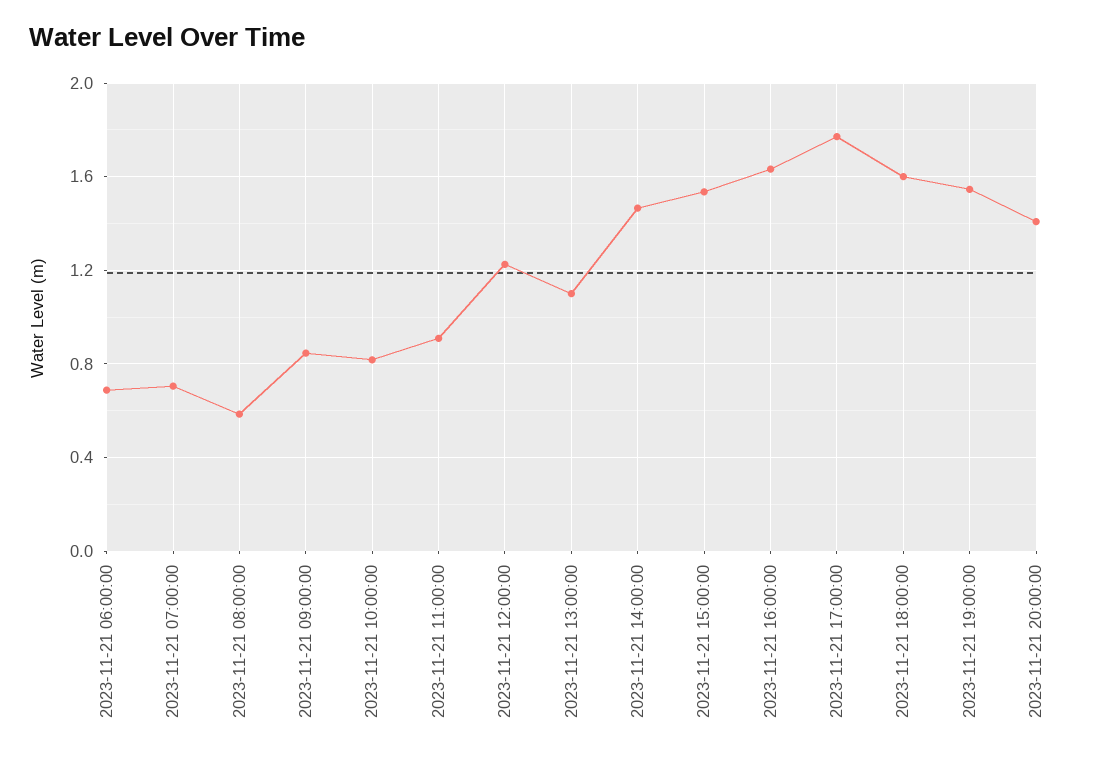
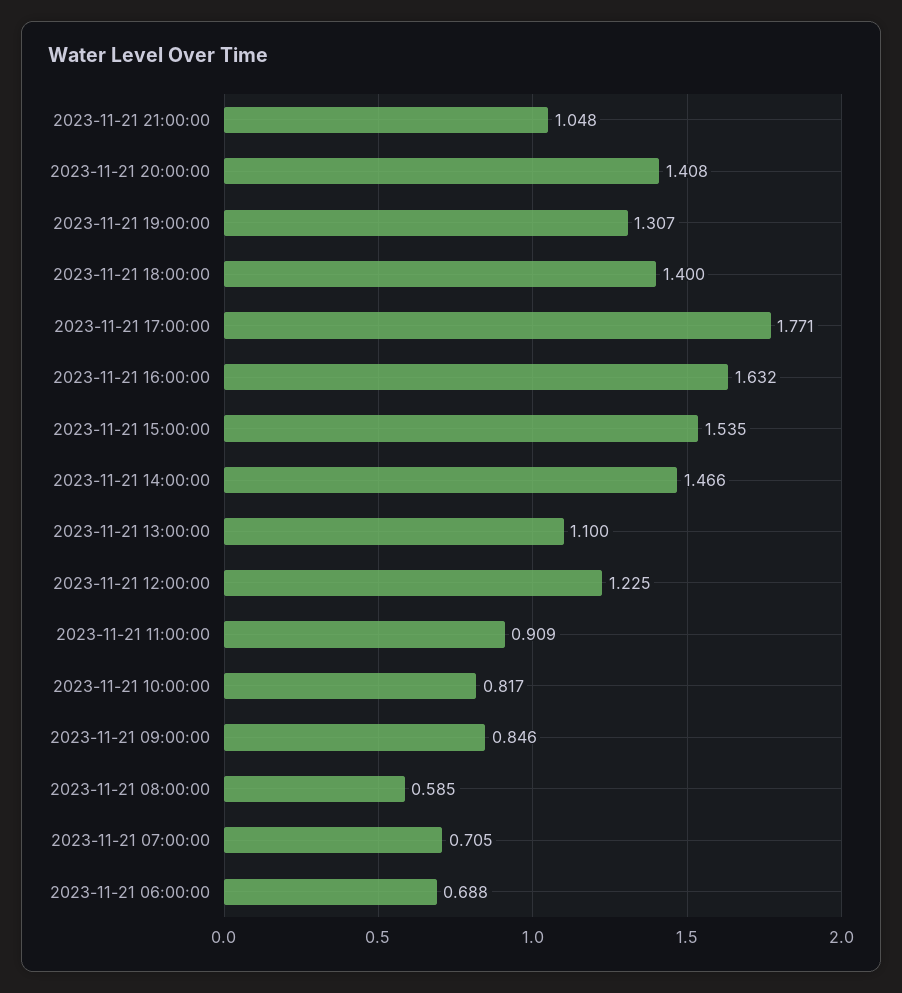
2023-11-21 18:00:00: 1.6 -> 1.4
2023-11-21 19:00:00: 1.55 -> 1.307
2023-11-21 21:00:00: none -> 1.048

